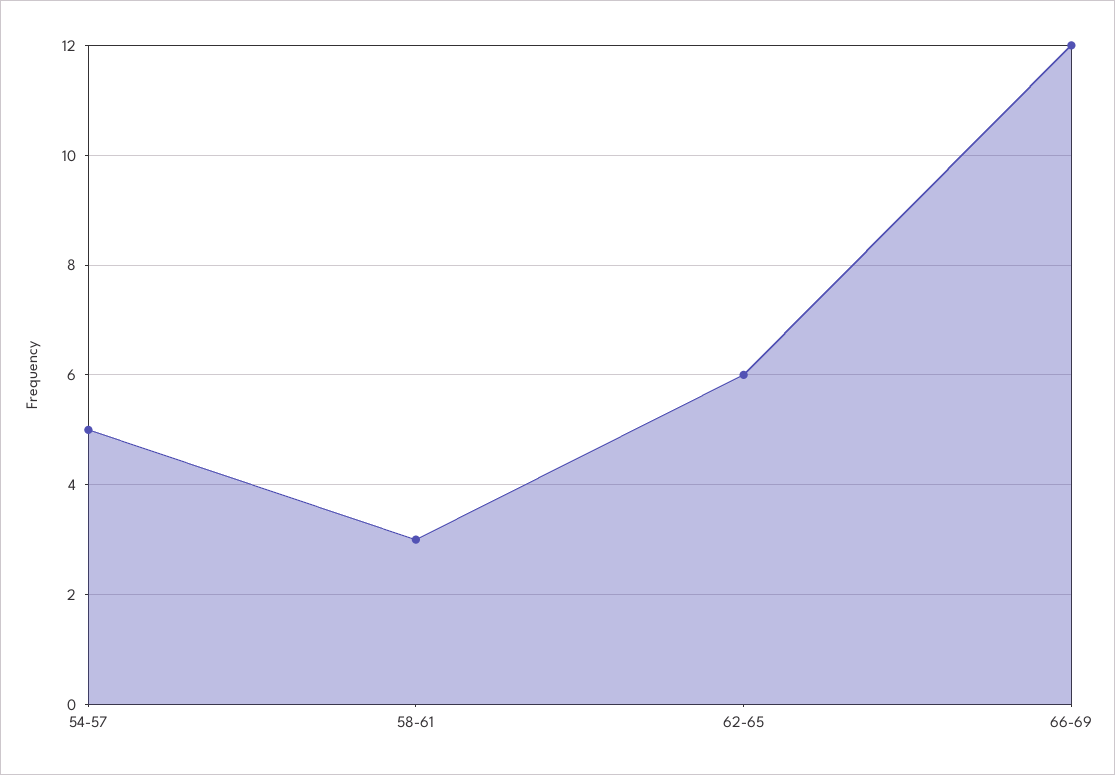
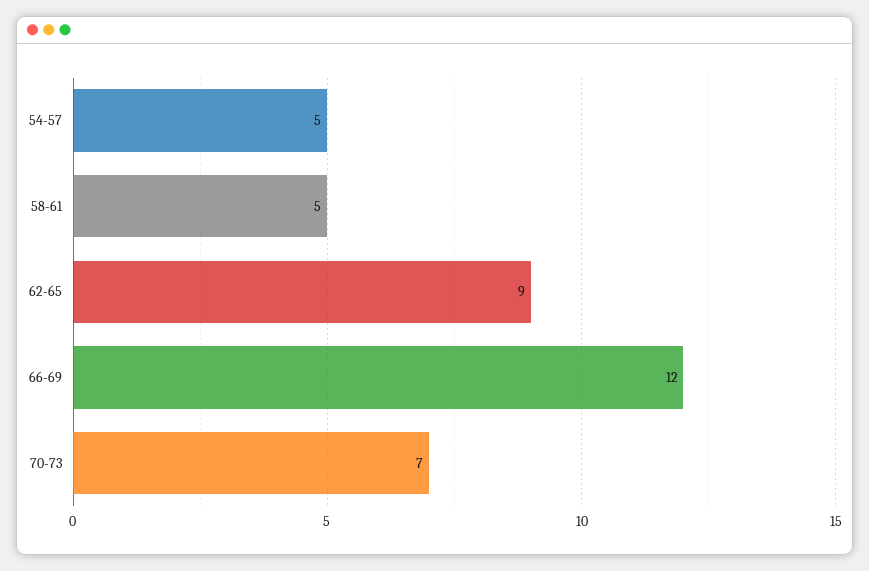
58-61: 3 -> 5
62-65: 6 -> 9
70-73: none -> 7

